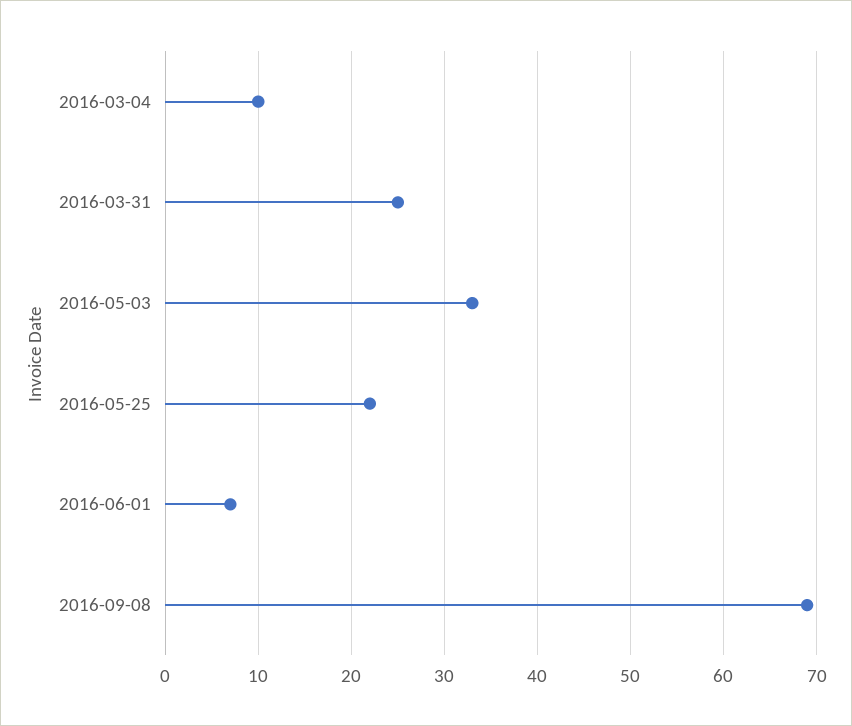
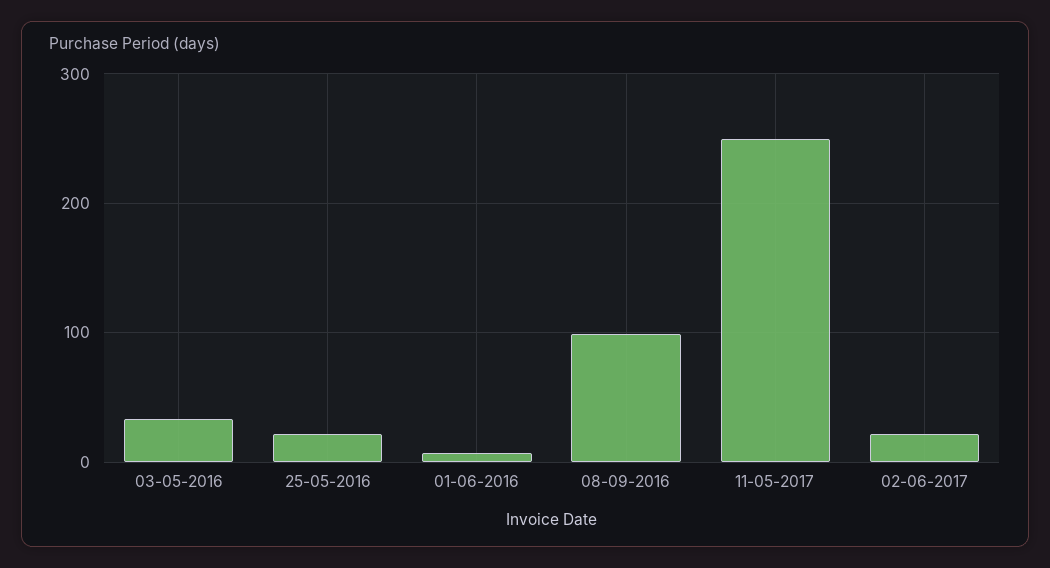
2016-03-04: 10 -> none
2016-03-31: 25 -> none
2016-09-08: 69 -> 100
11-05-2017: none -> 250
02-06-2017: none -> 20

